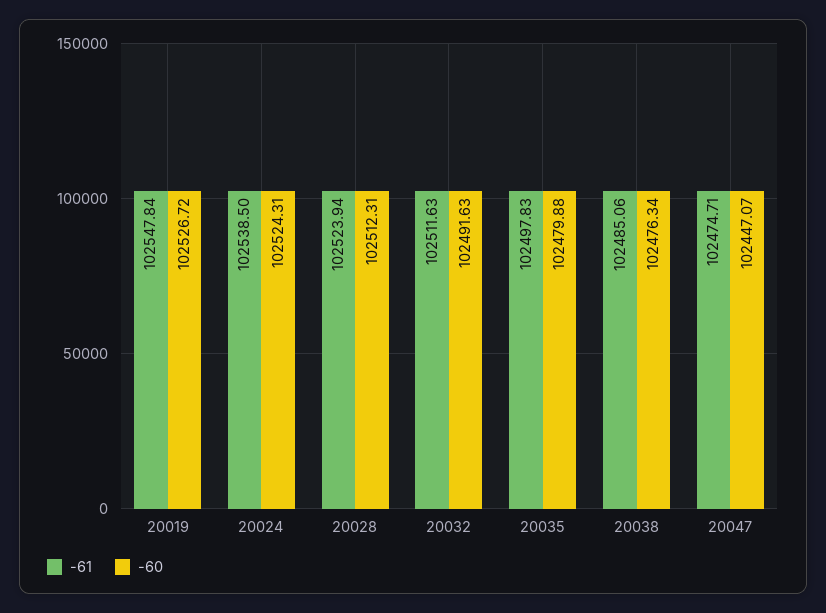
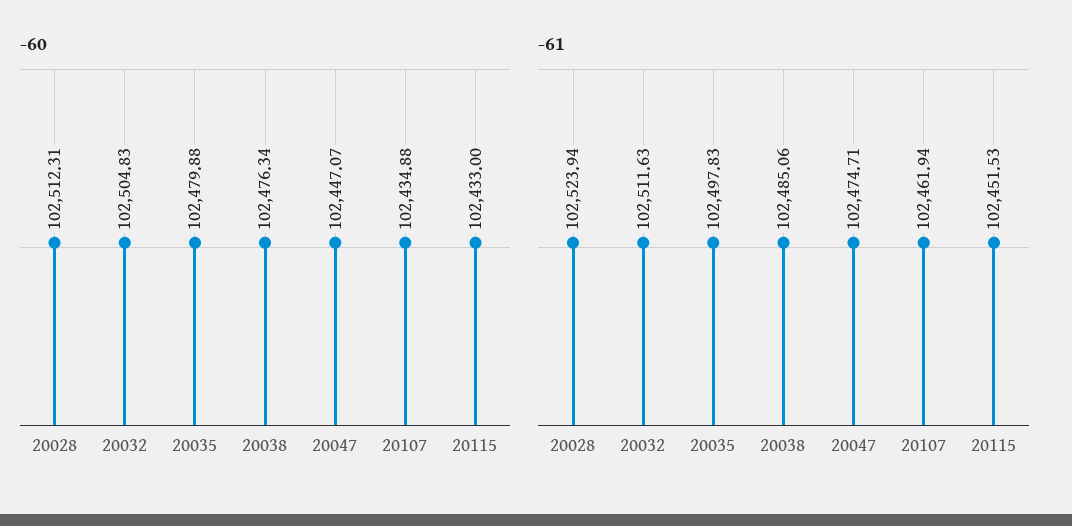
-61, 20019: 102547.84 -> none
-60, 20019: 102526.72 -> none
-61, 20024: 102538.5 -> none
-60, 20024: 102524.31 -> none
-60, 20032: 102491.63 -> 102504.83
-60, 20107: none -> 102434.88
-60, 20115: none -> 102433
-61, 20107: none -> 102461.94
-61, 20115: none -> 102451.53

